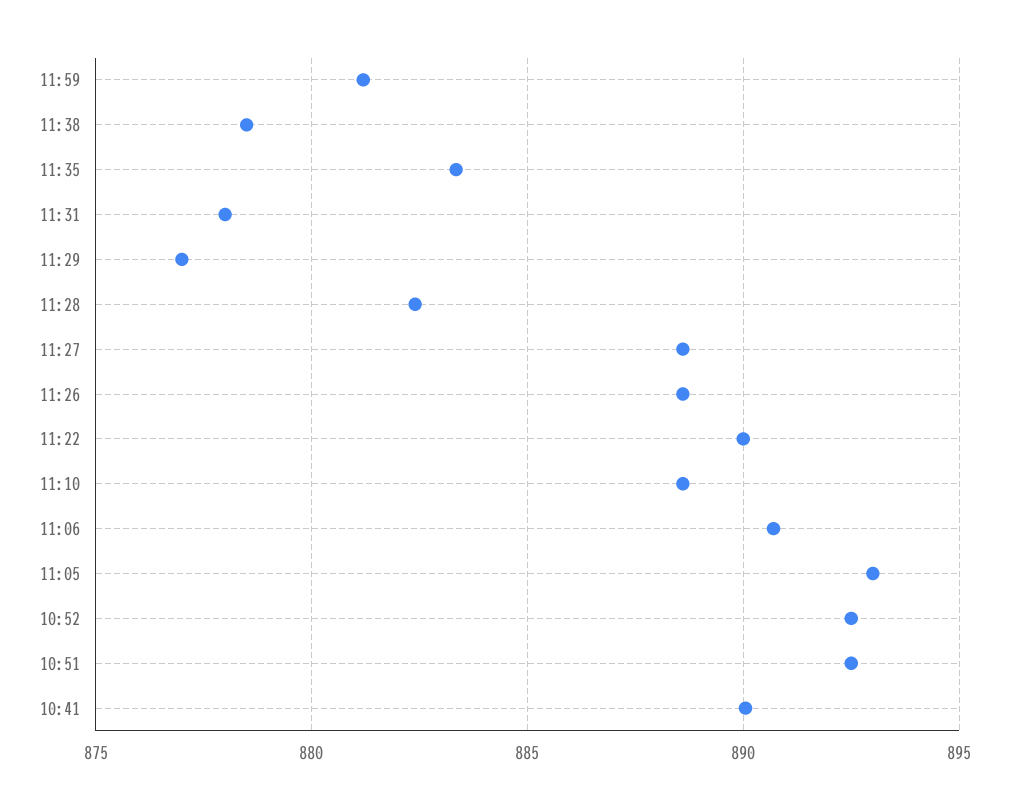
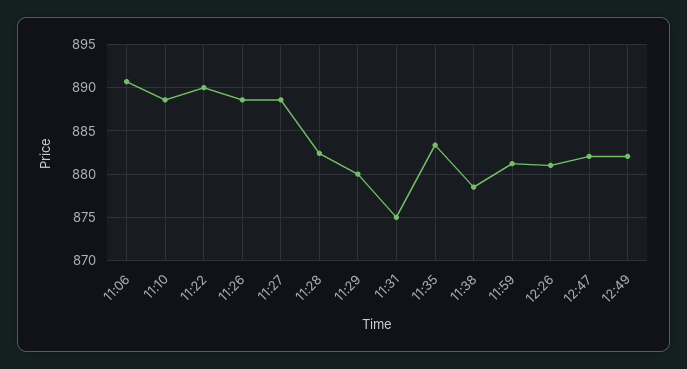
11:31: 878 -> 875
11:29: 877 -> 880
11:05: 893 -> none
10:52: 892.5 -> none
10:51: 892.5 -> none
10:41: 890 -> none
12:26: none -> 881
12:47: none -> 882
12:49: none -> 882

